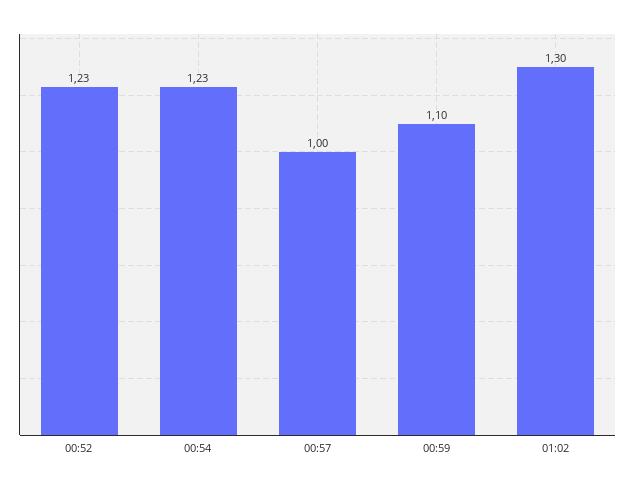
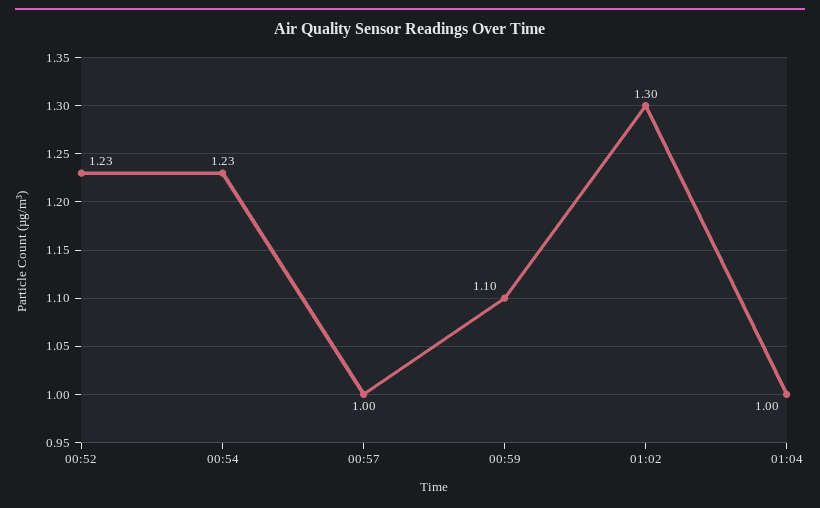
01:04: none -> 1

